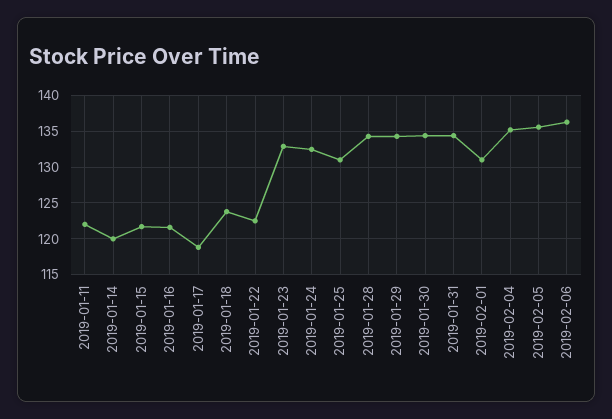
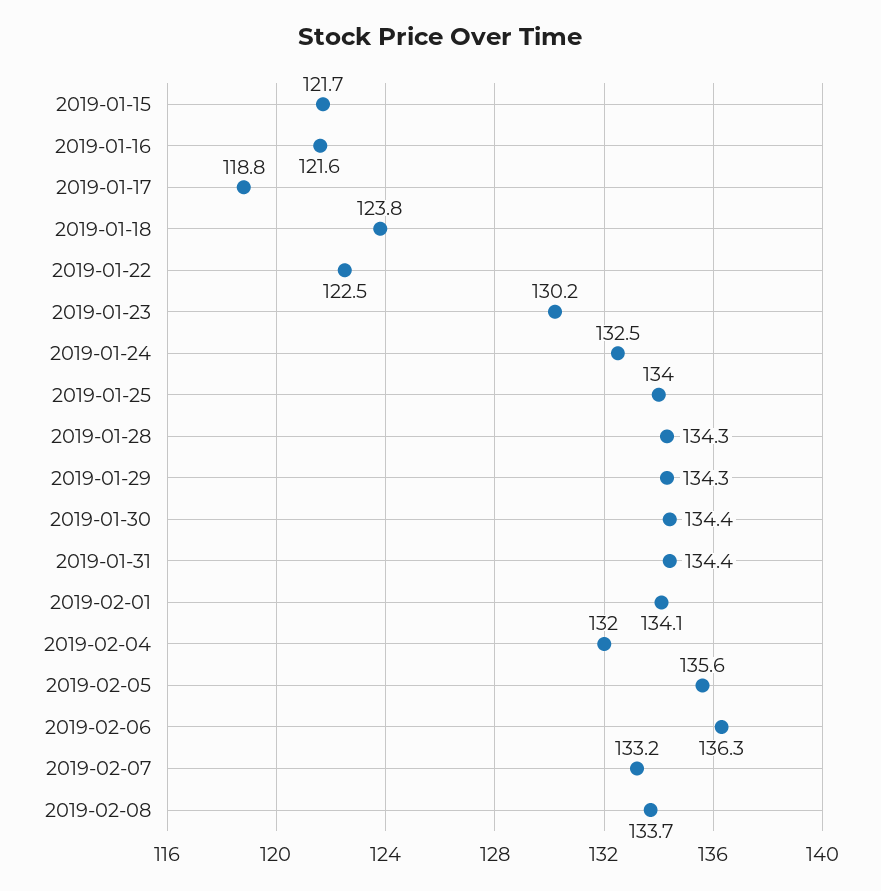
2019-01-11: 122 -> none
2019-01-14: 120 -> none
2019-01-23: 133 -> 130.2
2019-01-25: 131 -> 134
2019-02-01: 131 -> 134.1
2019-02-04: 135 -> 132
2019-02-07: none -> 133.2
2019-02-08: none -> 133.7

